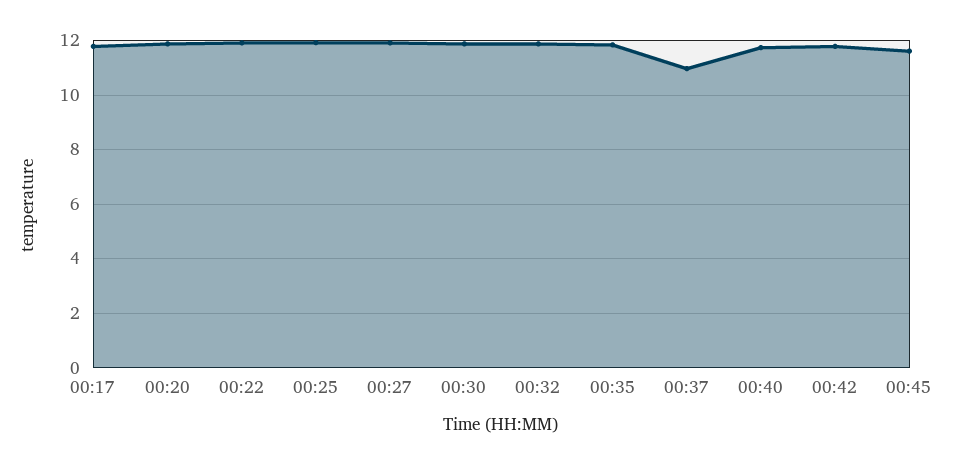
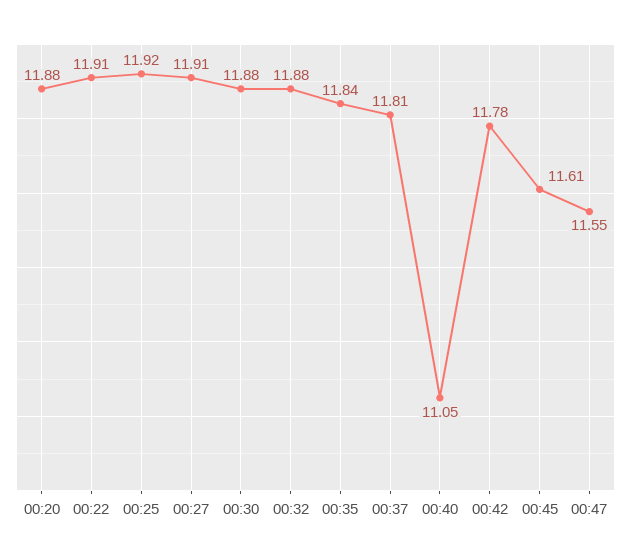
00:17: 11.75 -> none
00:37: 11 -> 11.81
00:40: 11.75 -> 11.05
00:47: none -> 11.55

